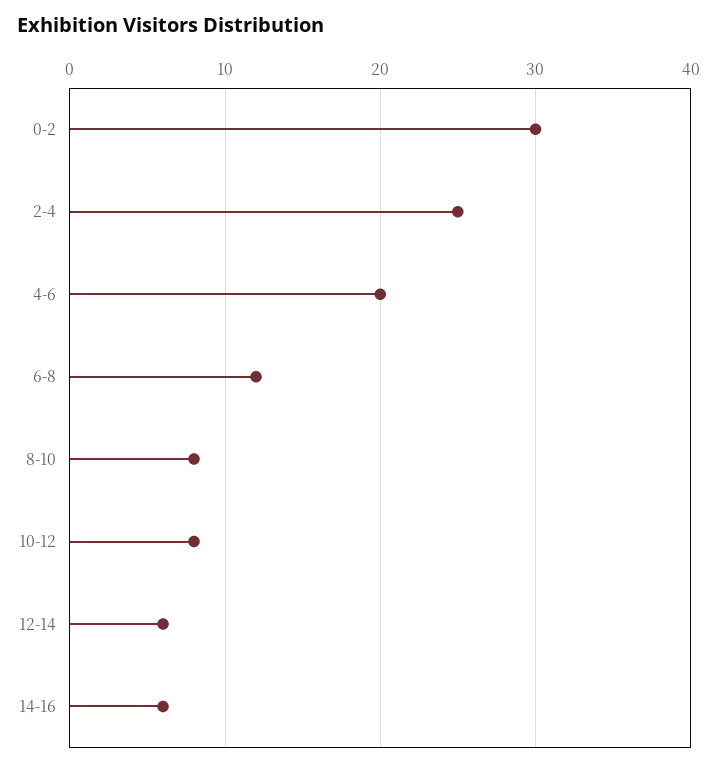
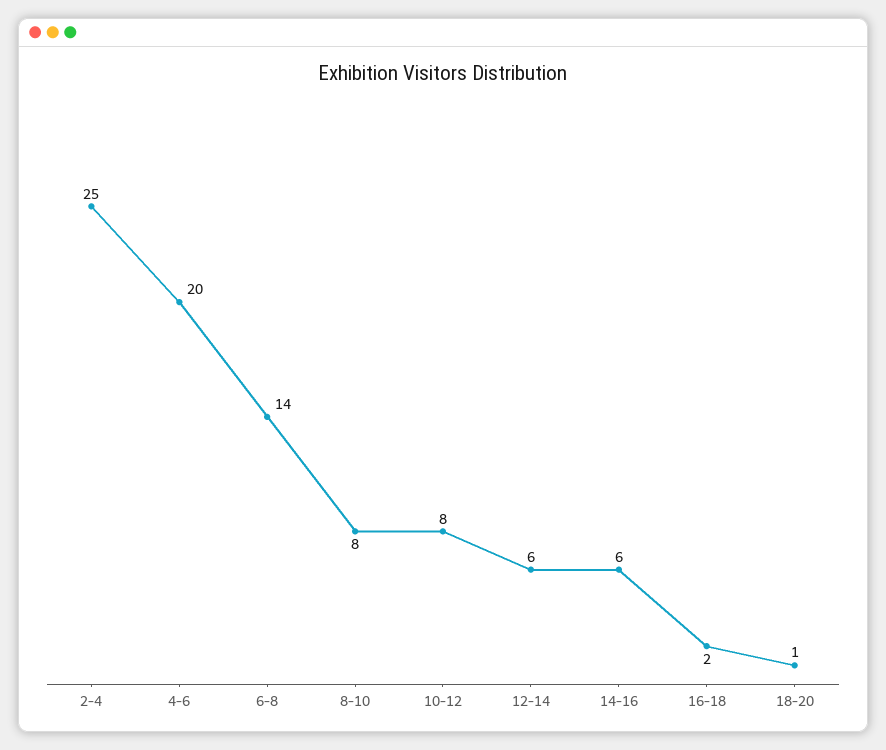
0-2: 30 -> none
6-8: 12 -> 14
16-18: none -> 2
18-20: none -> 1

